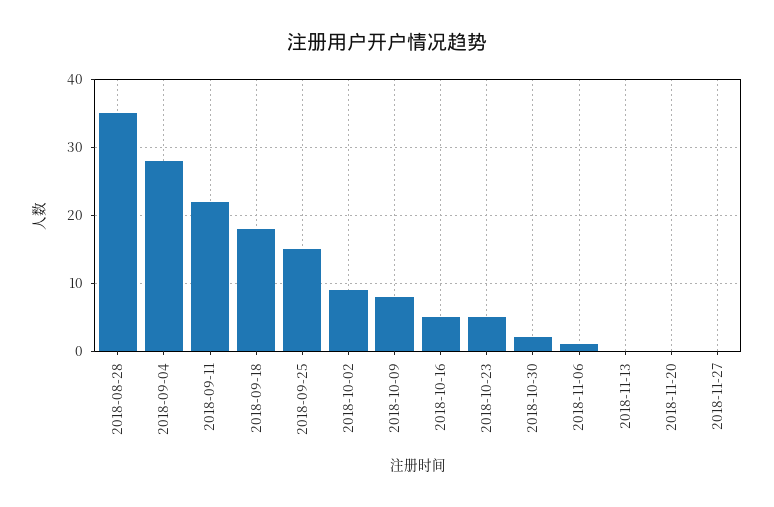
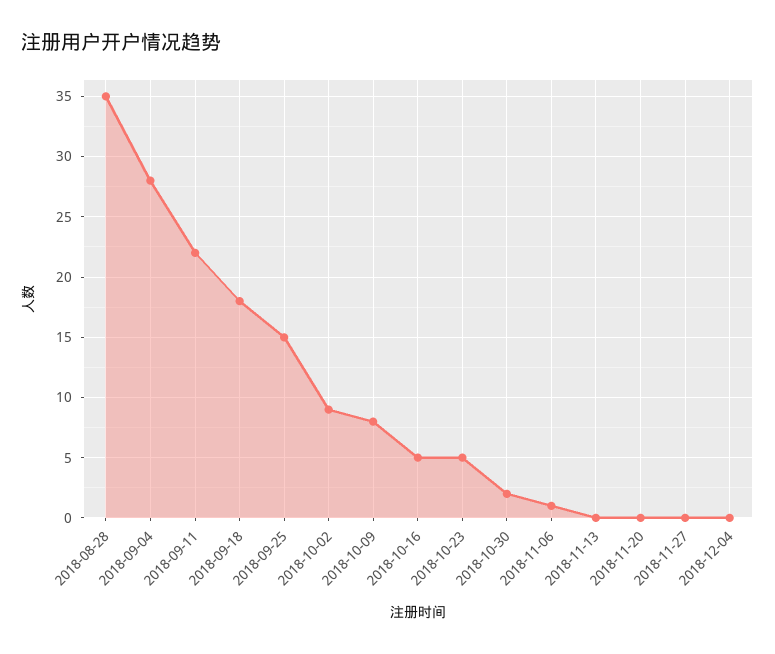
2018-12-04: none -> 0

